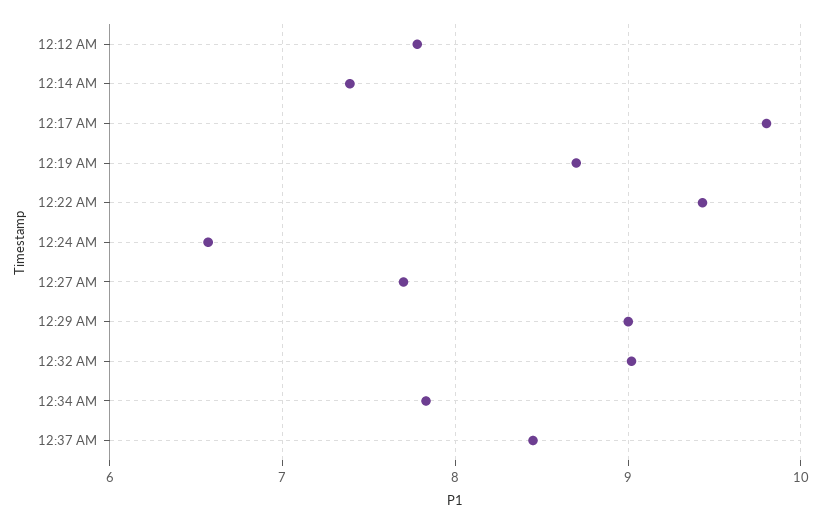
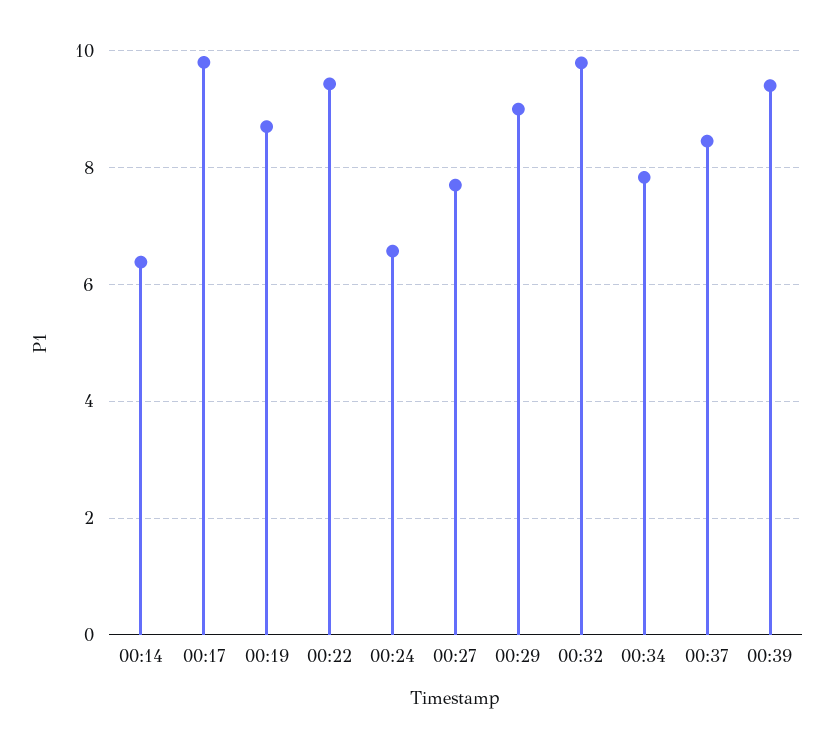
12:12 AM: 7.8 -> none
12:14 AM: 7.4 -> 6.4
12:32 AM: 9 -> 9.8
00:39: none -> 9.4

